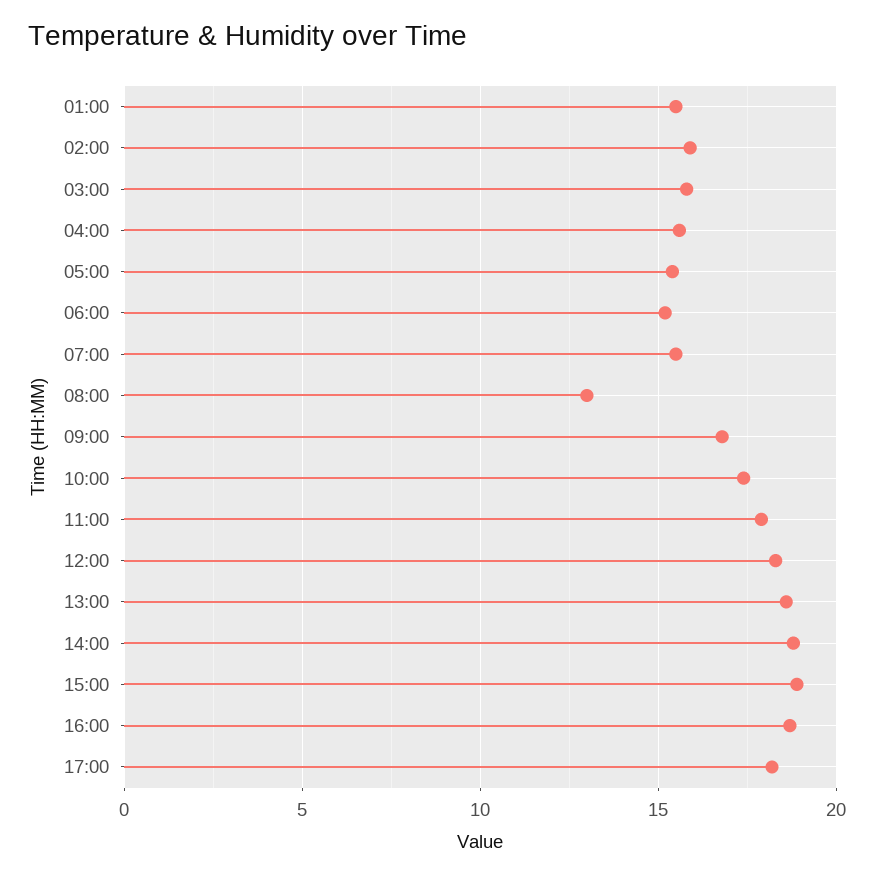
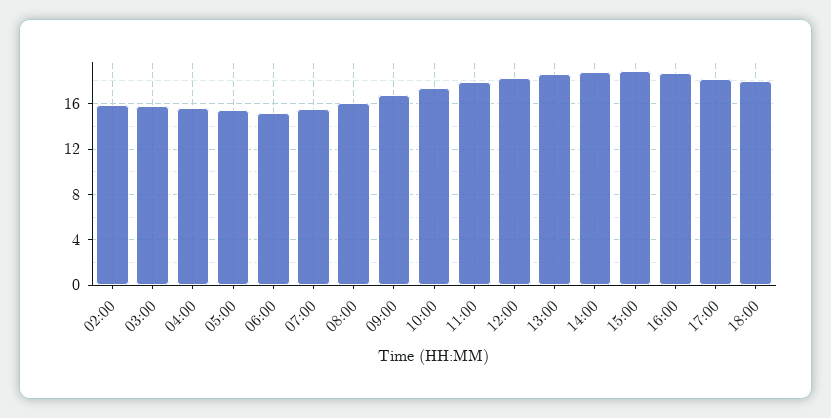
01:00: 15.5 -> none
08:00: 13 -> 16
18:00: none -> 18

